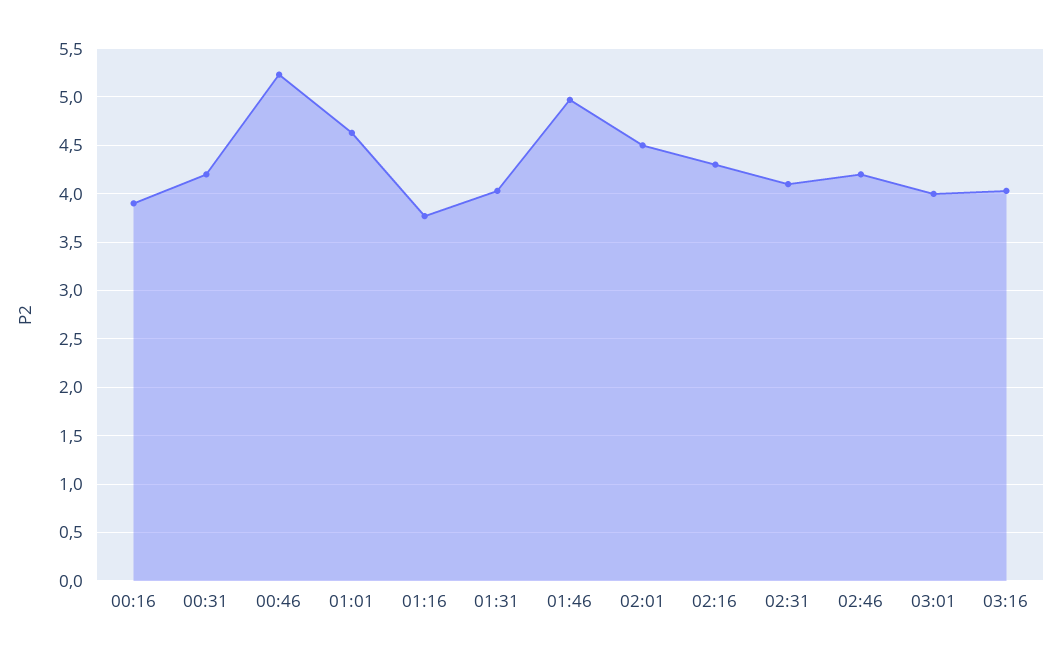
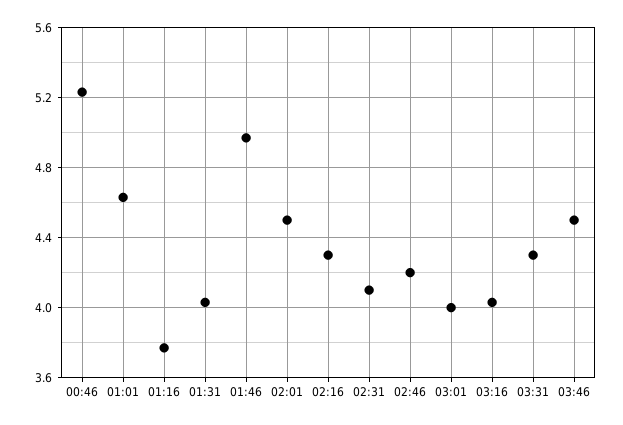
00:16: 3.9 -> none
00:31: 4.2 -> none
03:31: none -> 4.3
03:46: none -> 4.5

